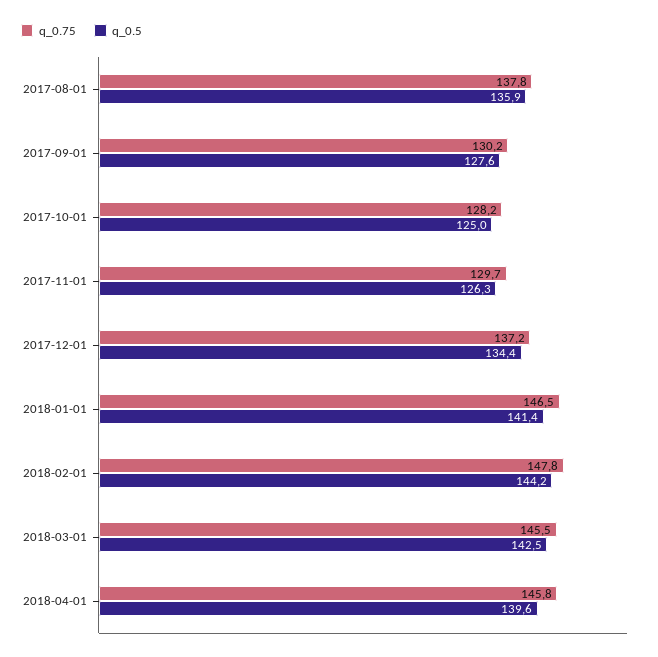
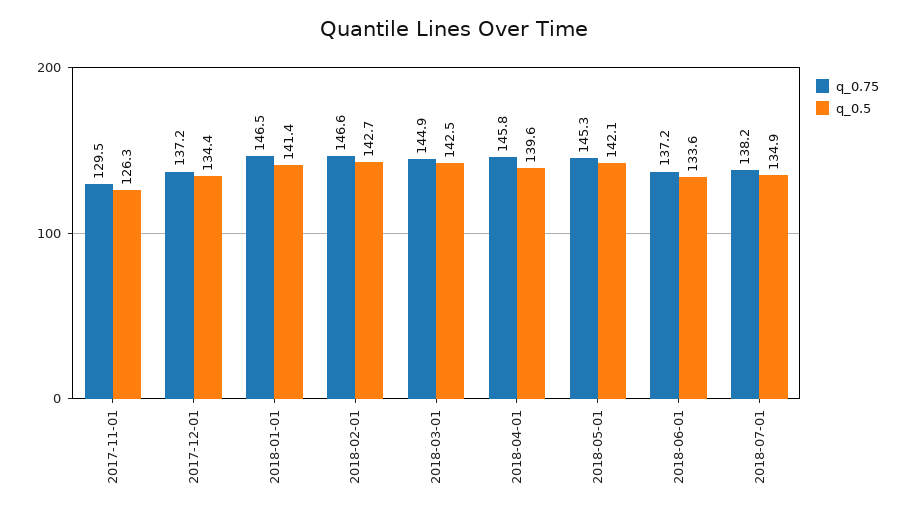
q_0.75, 2017-08-01: 137.8 -> none
q_0.5, 2017-08-01: 135.9 -> none
q_0.75, 2017-09-01: 130.2 -> none
q_0.5, 2017-09-01: 127.6 -> none
q_0.75, 2017-10-01: 128.2 -> none
q_0.5, 2017-10-01: 125 -> none
q_0.75, 2017-11-01: 129.7 -> 129.5
q_0.75, 2018-02-01: 147.8 -> 146.6
q_0.5, 2018-02-01: 144.2 -> 142.7
q_0.75, 2018-03-01: 145.5 -> 144.9
q_0.75, 2018-05-01: none -> 145.3
q_0.5, 2018-05-01: none -> 142.1
q_0.75, 2018-06-01: none -> 137.2
q_0.5, 2018-06-01: none -> 133.6
q_0.75, 2018-07-01: none -> 138.2
q_0.5, 2018-07-01: none -> 134.9

